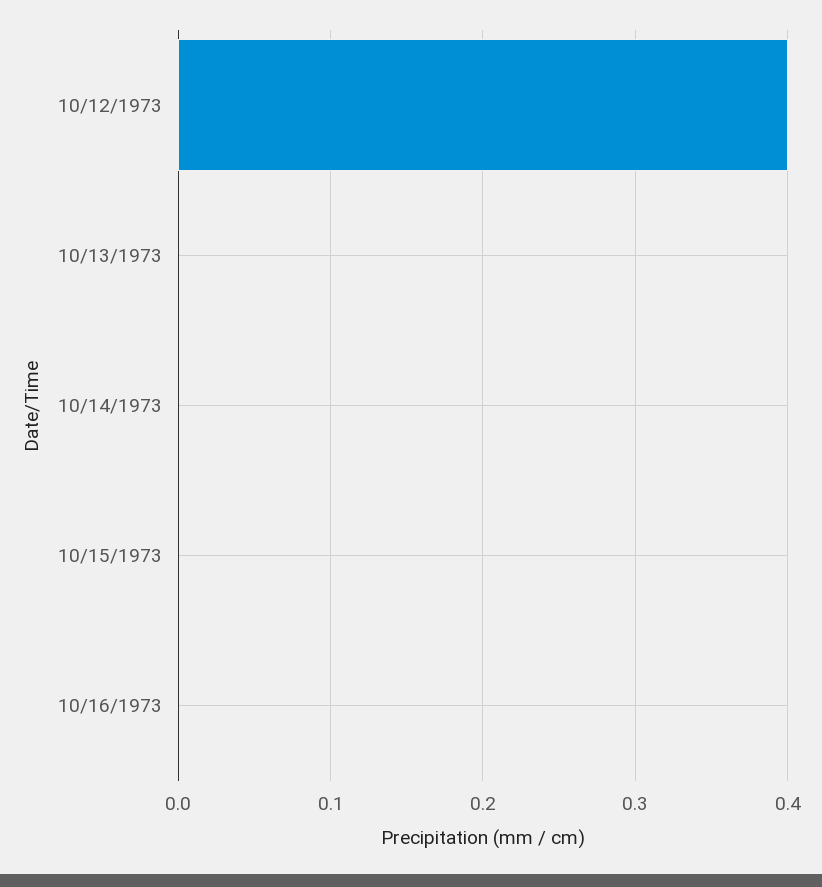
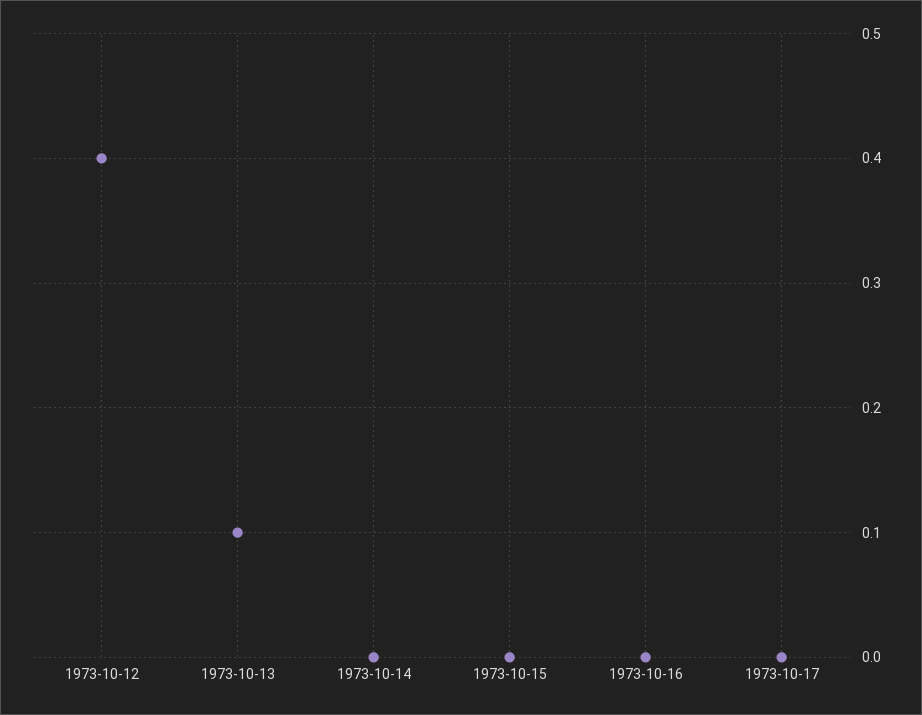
10/13/1973: 0 -> 0.1
1973-10-17: none -> 0

